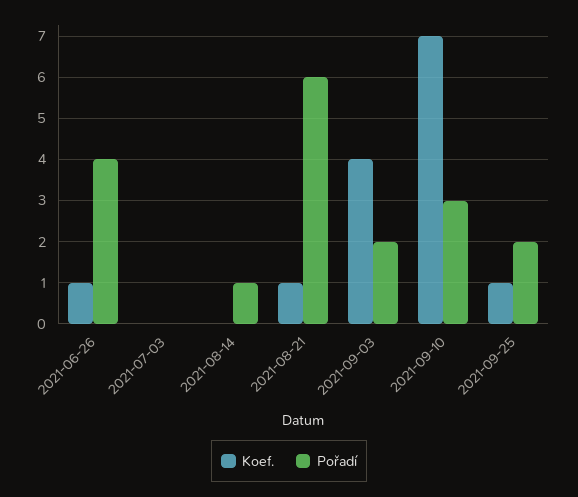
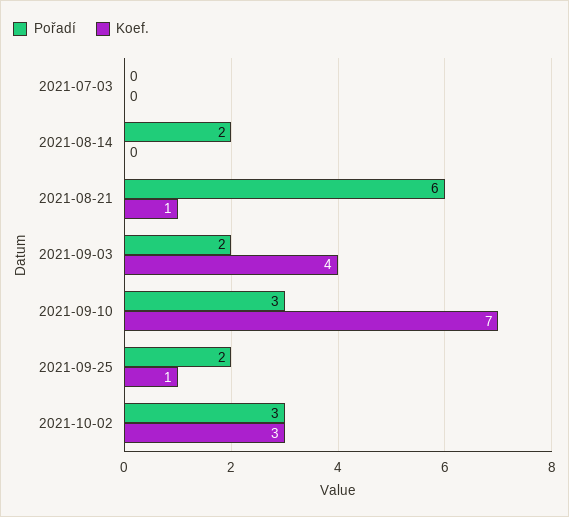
Koef., 2021-06-26: 1 -> none
Pořadí, 2021-06-26: 4 -> none
Pořadí, 2021-08-14: 1 -> 2
Pořadí, 2021-10-02: none -> 3
Koef., 2021-10-02: none -> 3

